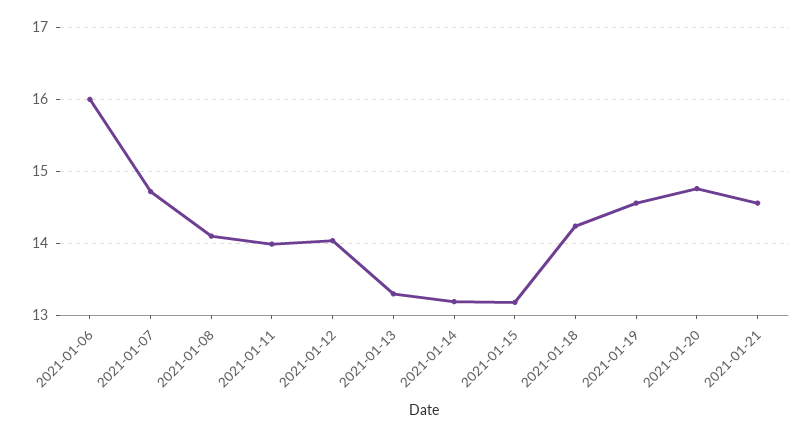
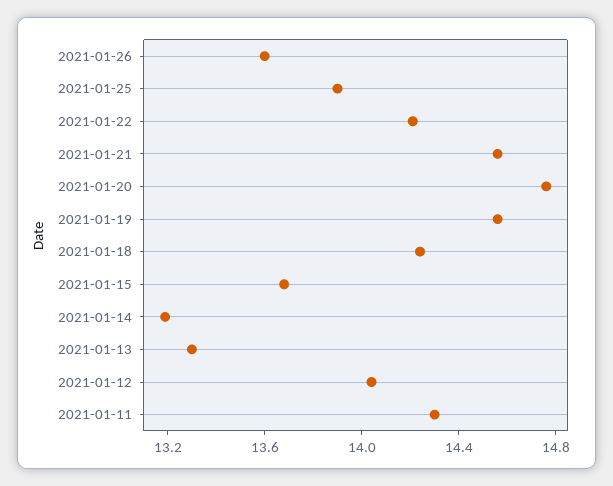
2021-01-06: 16 -> none
2021-01-07: 14.7 -> none
2021-01-08: 14.1 -> none
2021-01-11: 14 -> 14.3
2021-01-15: 13.2 -> 13.7
2021-01-26: none -> 13.6
2021-01-25: none -> 13.9
2021-01-22: none -> 14.2

